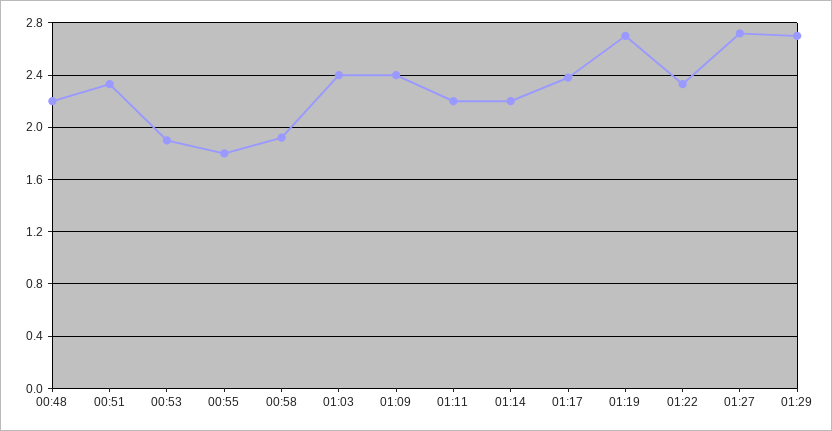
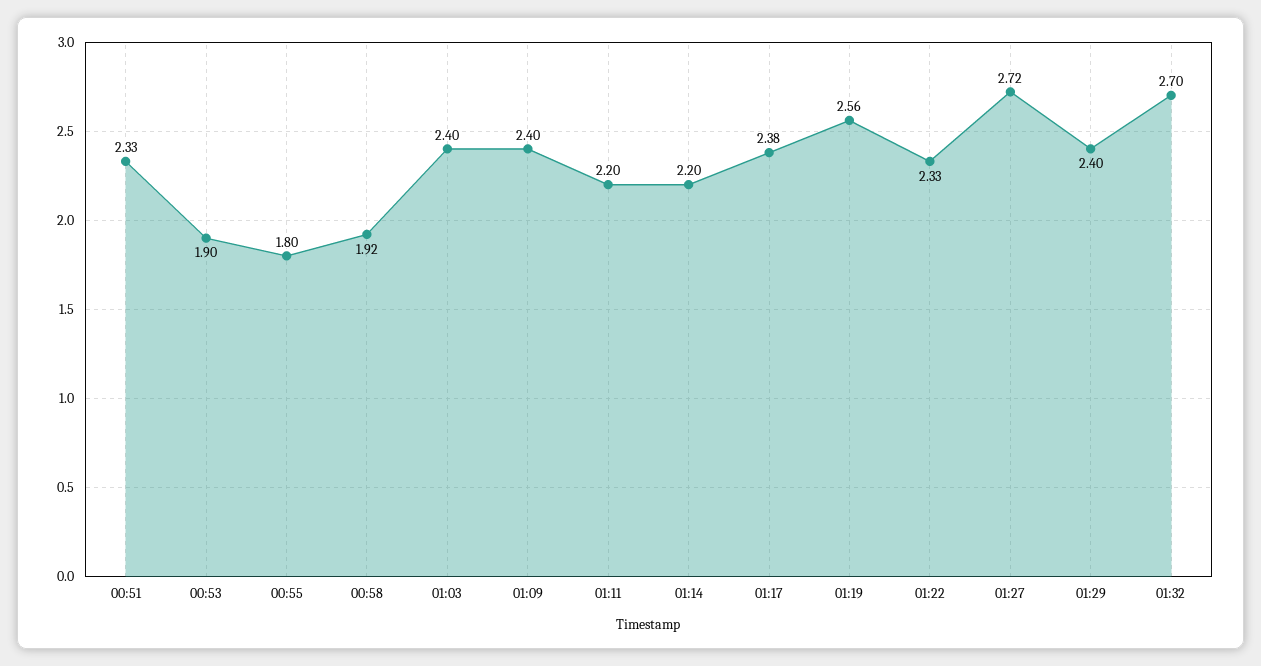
00:48: 2.2 -> none
01:19: 2.7 -> 2.56
01:29: 2.7 -> 2.4
01:32: none -> 2.7

